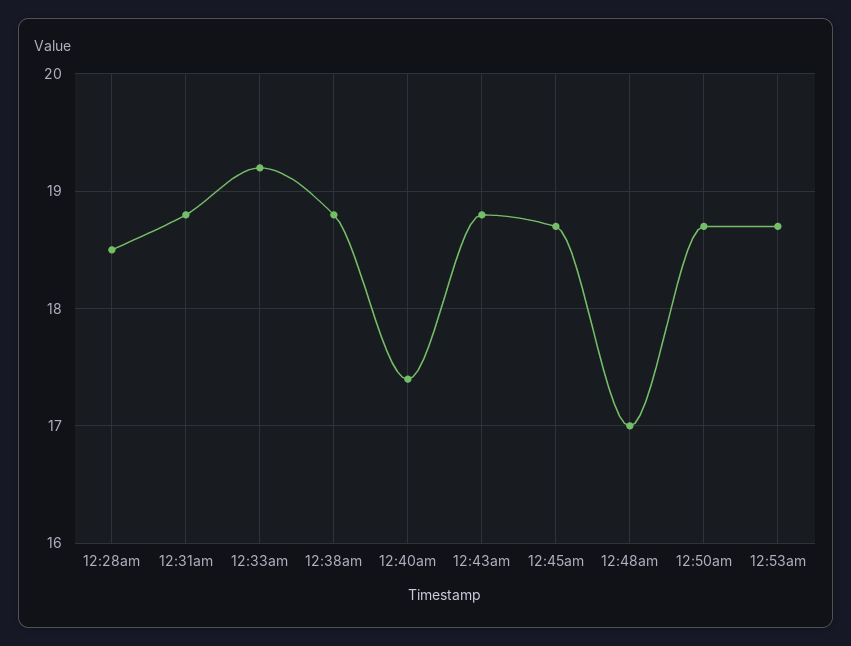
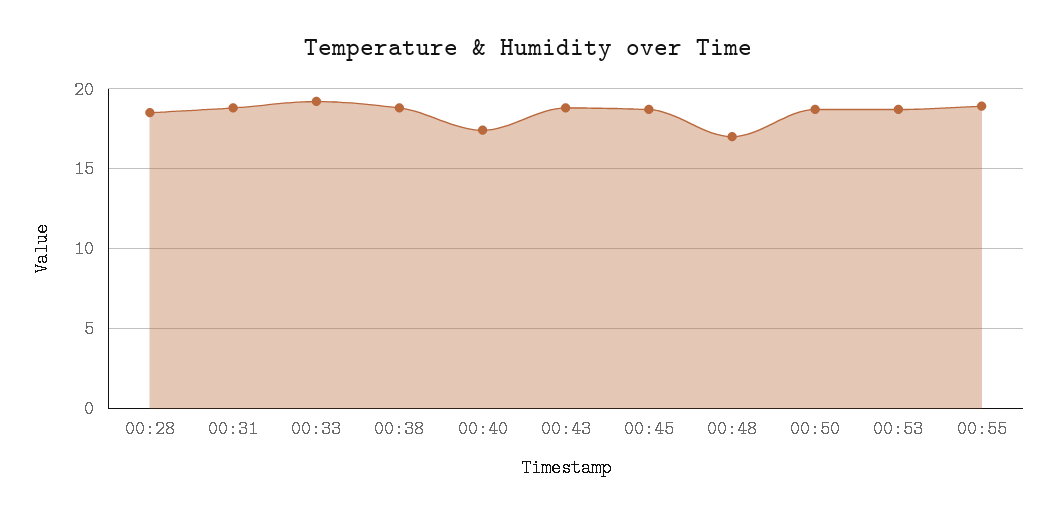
00:55: none -> 19

